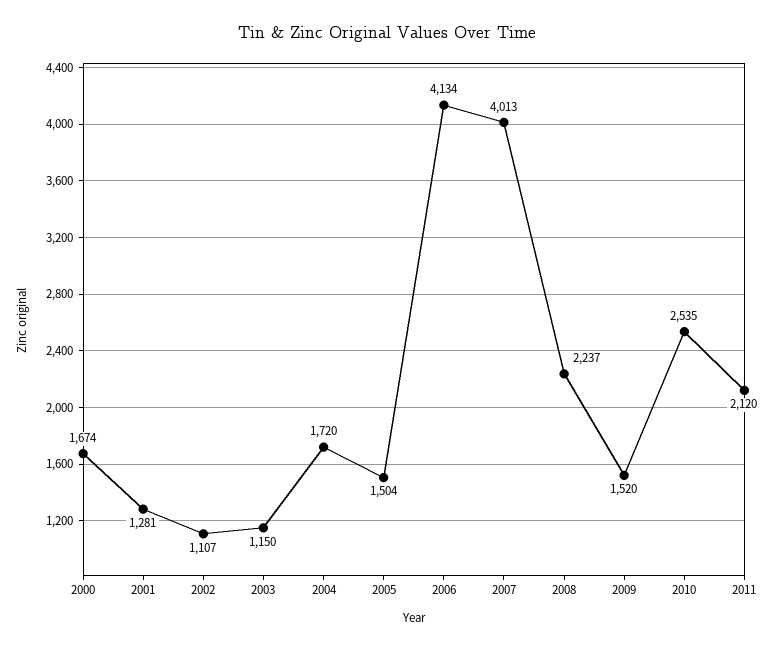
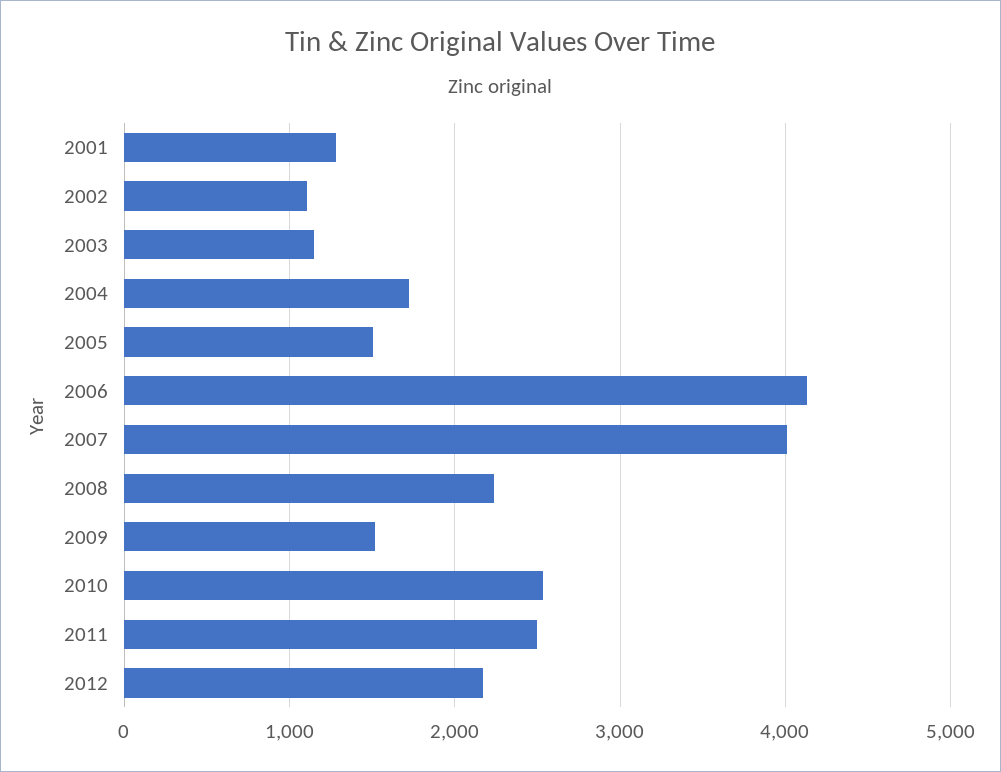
2000: 1674 -> none
2011: 2120 -> 2500
2012: none -> 2200

